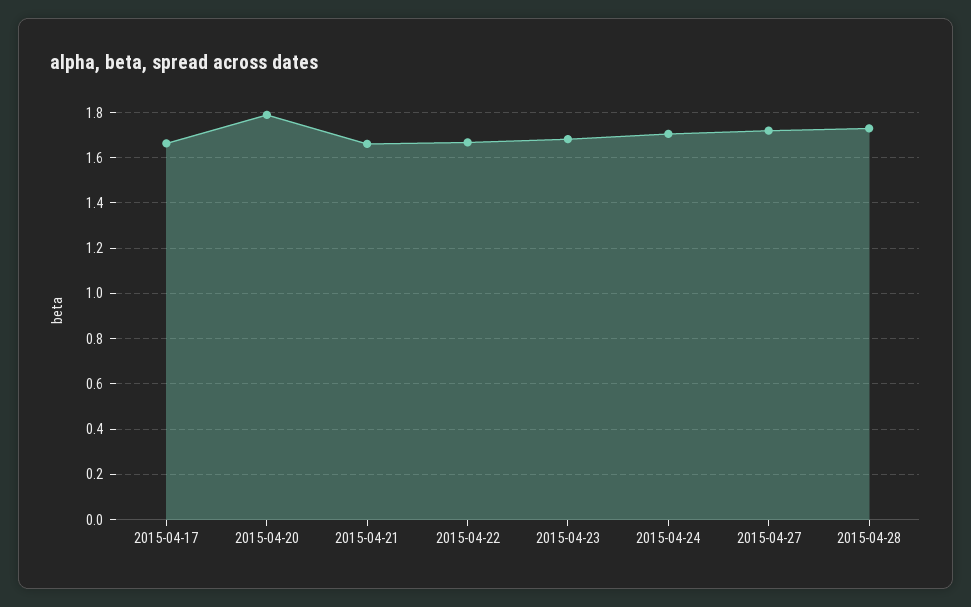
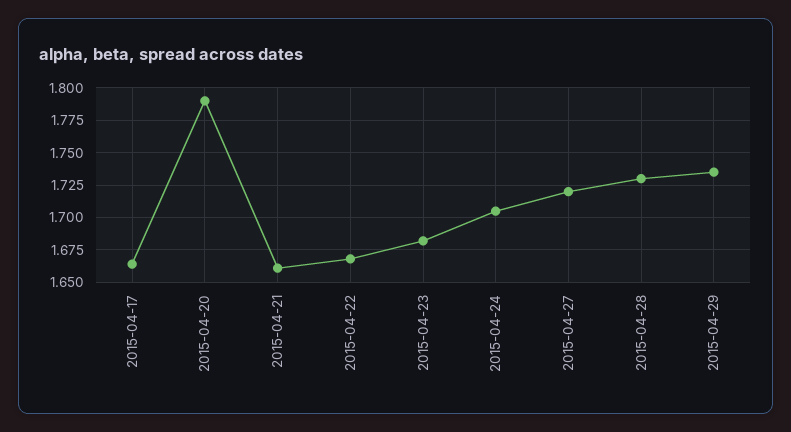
2015-04-29: none -> 1.735

